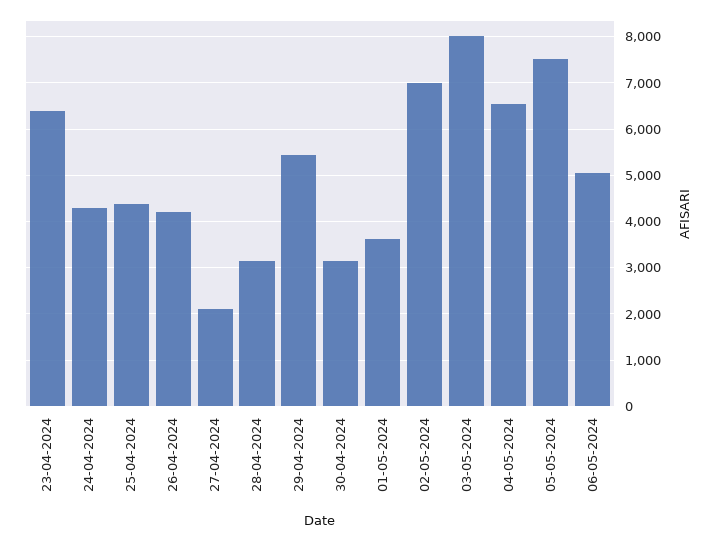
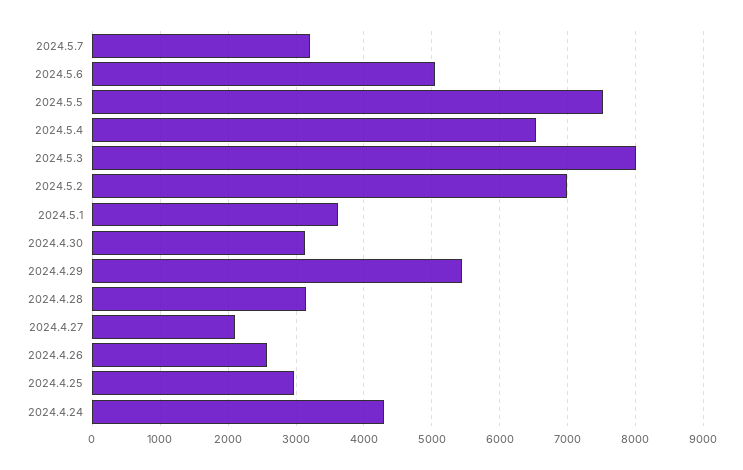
23-04-2024: 6400 -> none
25-04-2024: 4400 -> 3000
26-04-2024: 4200 -> 2600
2024.5.7: none -> 3200

